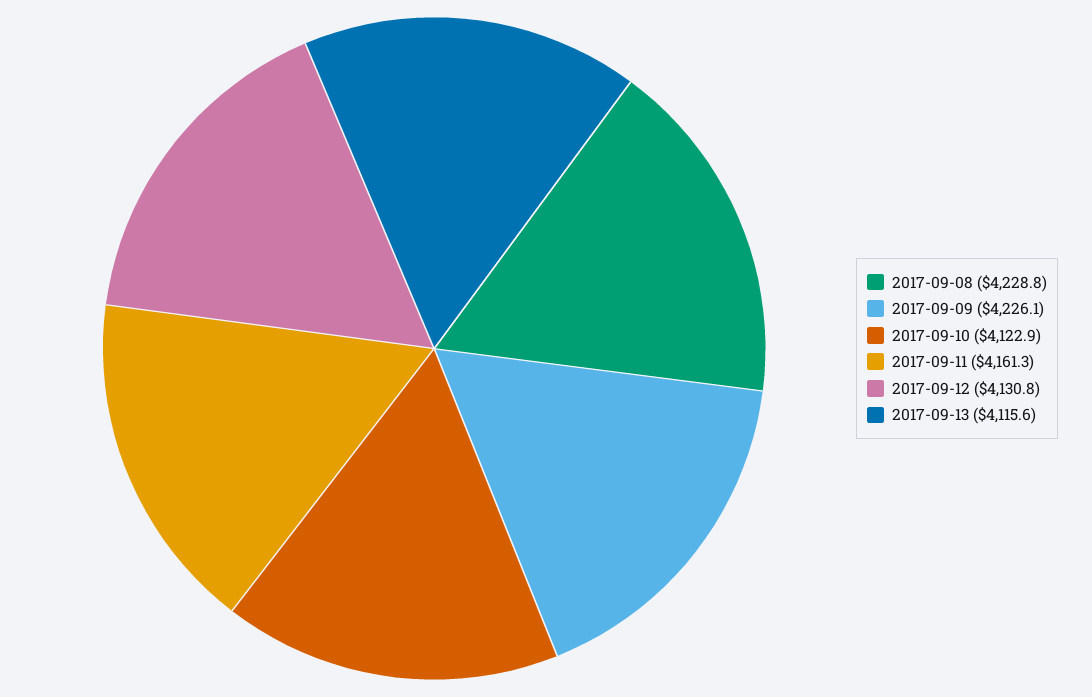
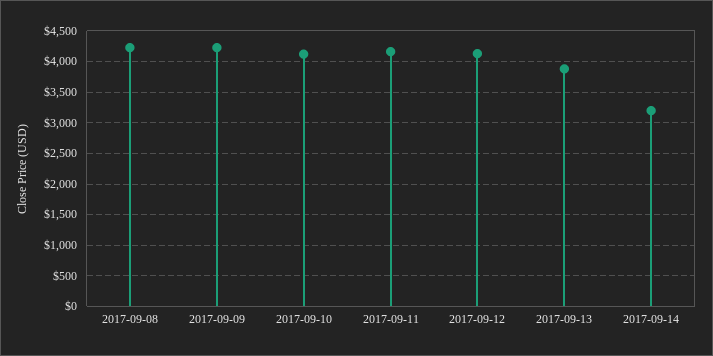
2017-09-13: 4115.6 -> 3900
2017-09-14: none -> 3200

